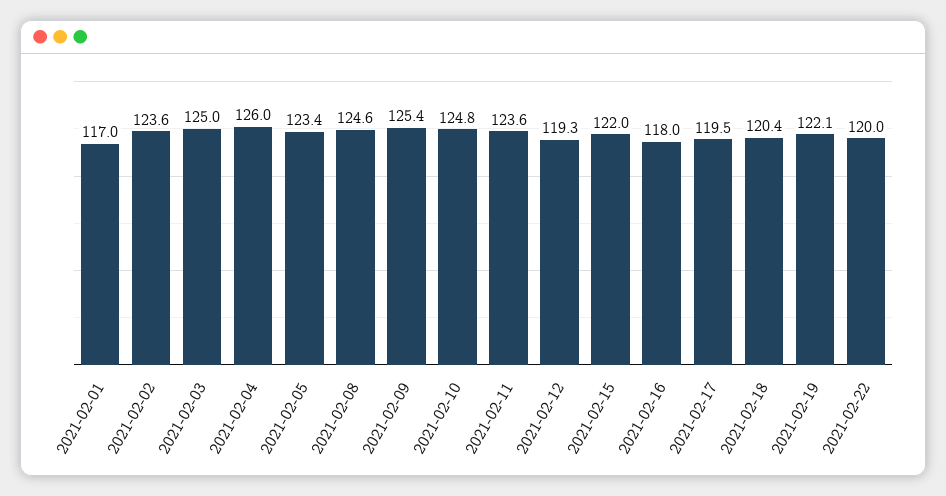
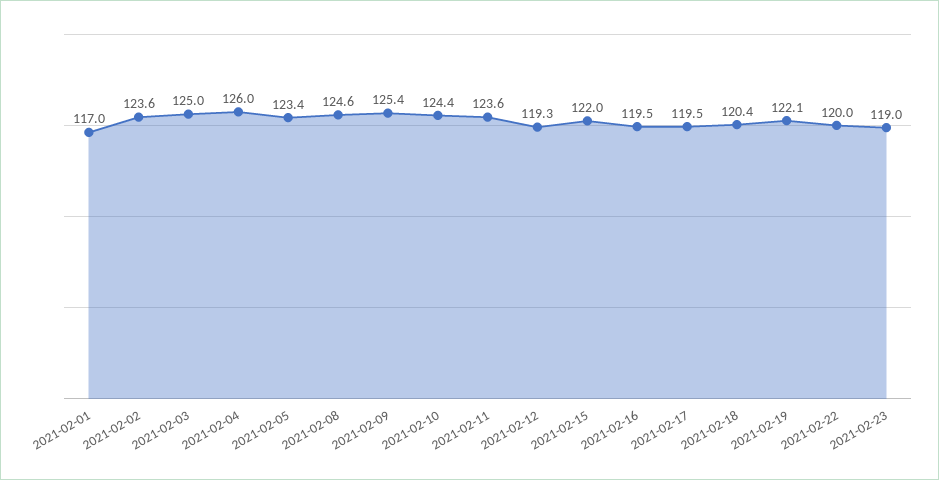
2021-02-10: 124.8 -> 124.4
2021-02-16: 118 -> 119.5
2021-02-23: none -> 119

